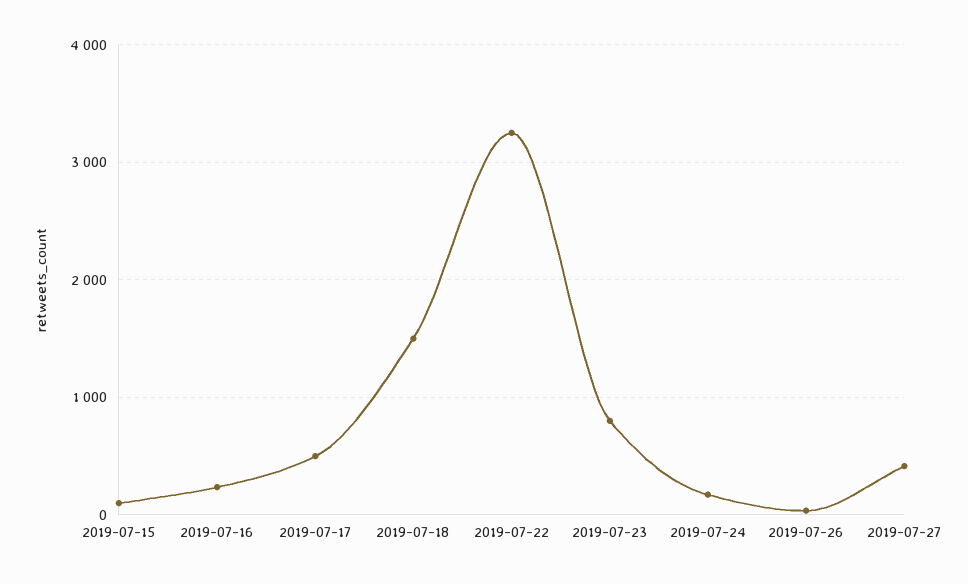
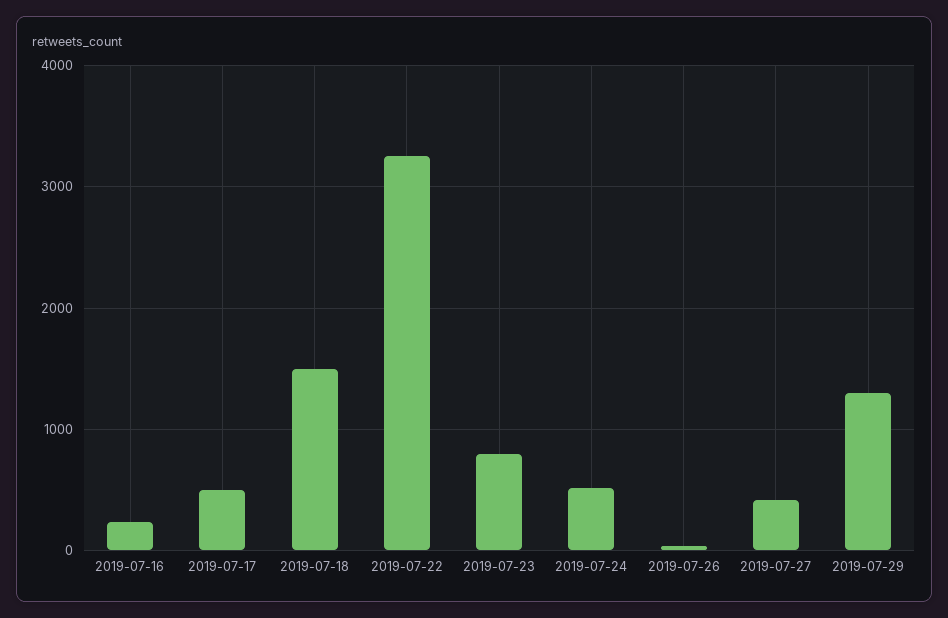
2019-07-15: 100 -> none
2019-07-24: 200 -> 500
2019-07-29: none -> 1300

